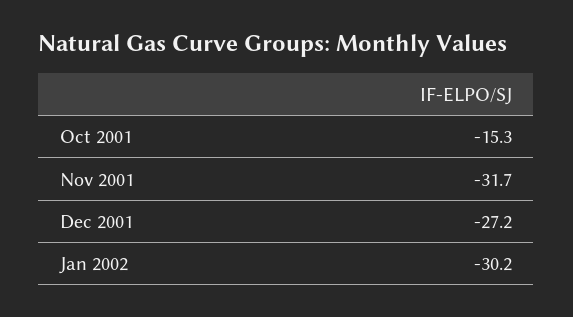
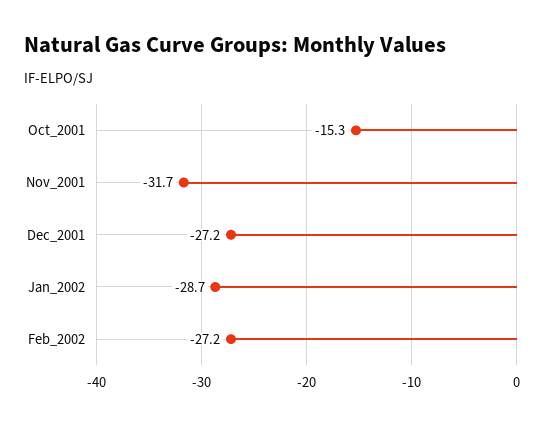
Jan 2002: -30.2 -> -28.7
Feb_2002: none -> -27.2

